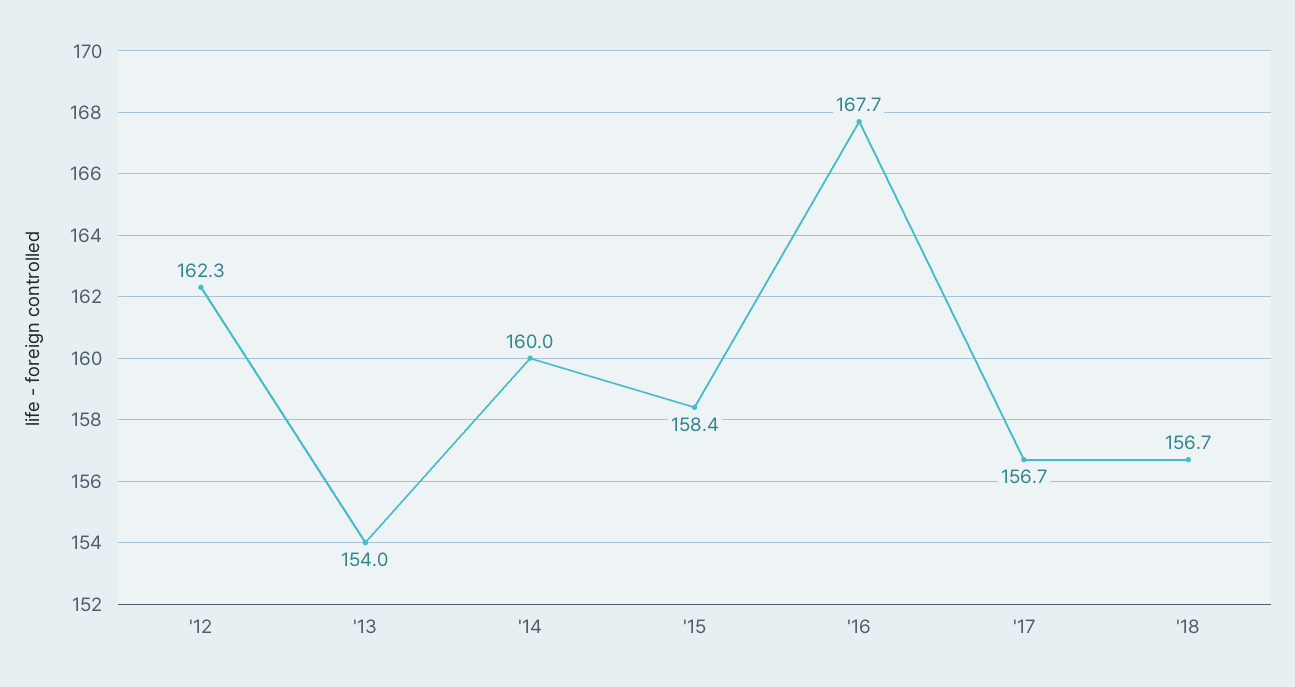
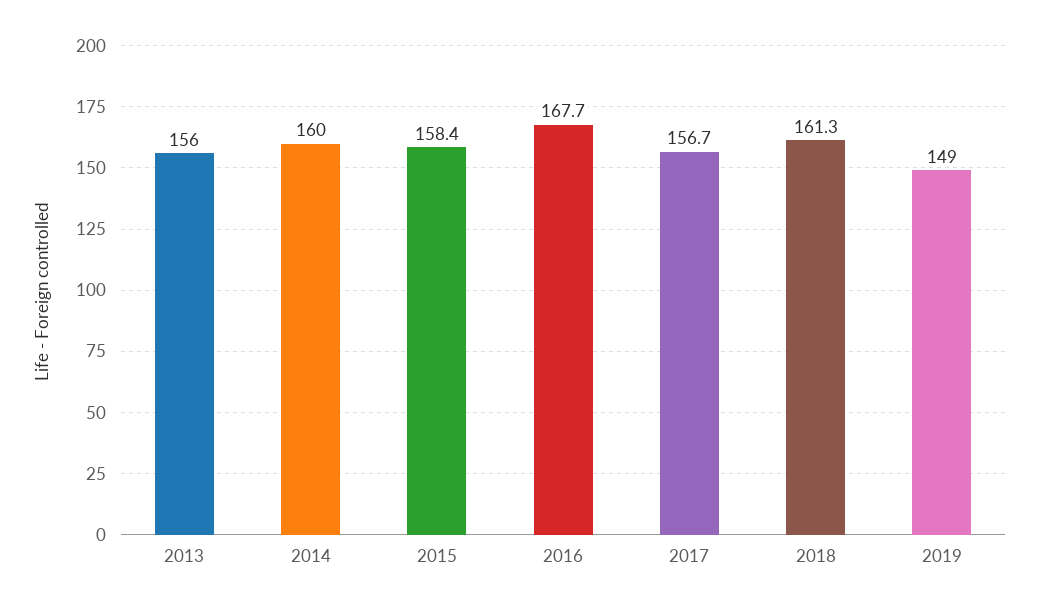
'12: 162.3 -> none
'13: 154 -> 156
'18: 156.7 -> 161.3
2019: none -> 149

